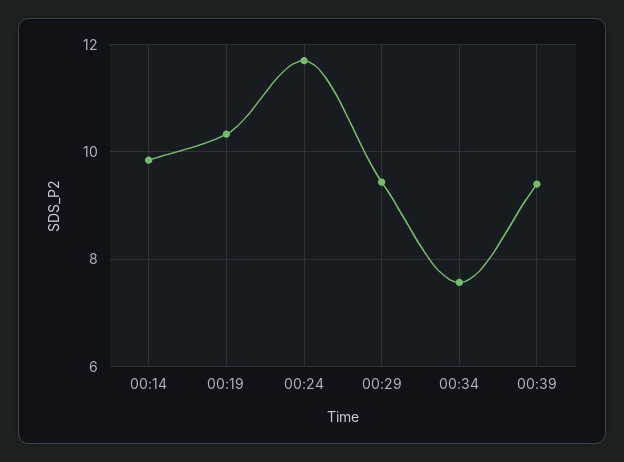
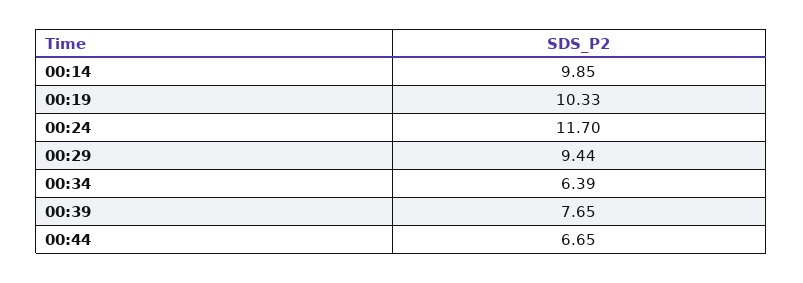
00:34: 7.6 -> 6.39
00:39: 9.4 -> 7.65
00:44: none -> 6.65

